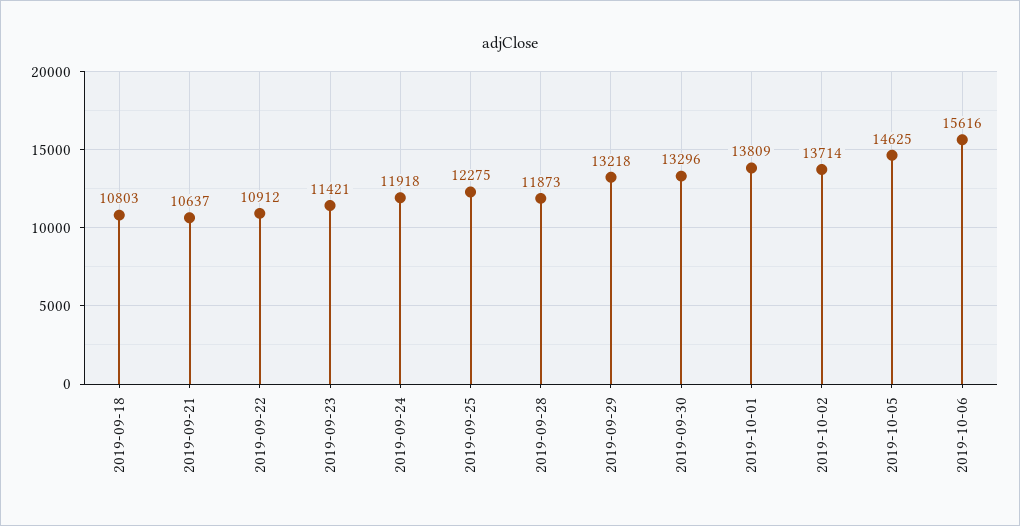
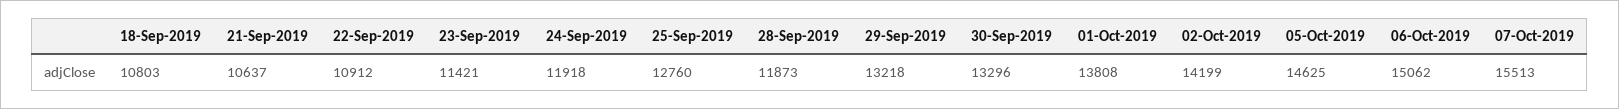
2019-09-25: 12275 -> 12760
2019-10-01: 13809 -> 13808
2019-10-02: 13714 -> 14199
2019-10-06: 15616 -> 15062
07-Oct-2019: none -> 15513

